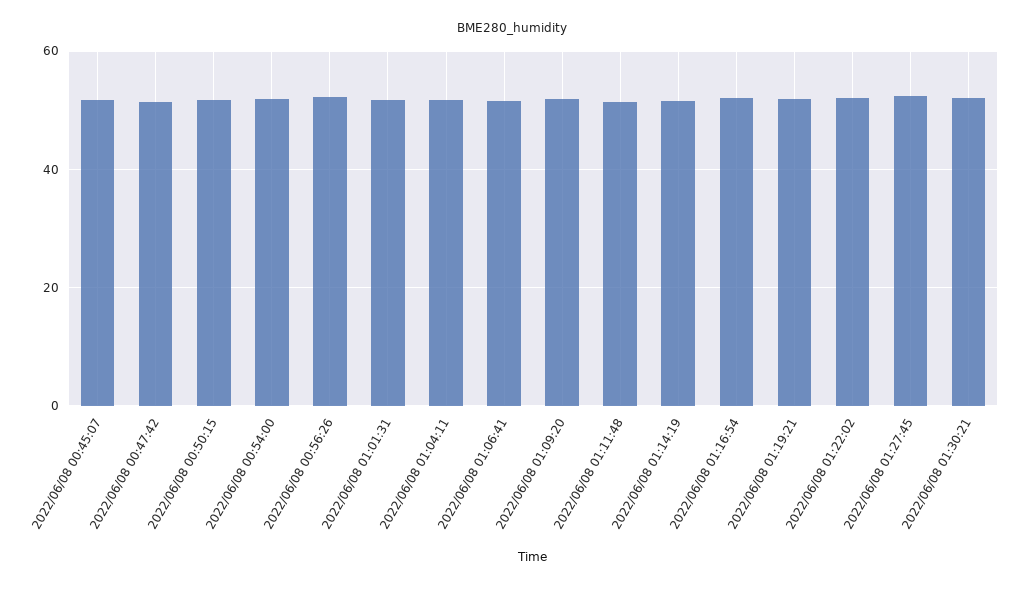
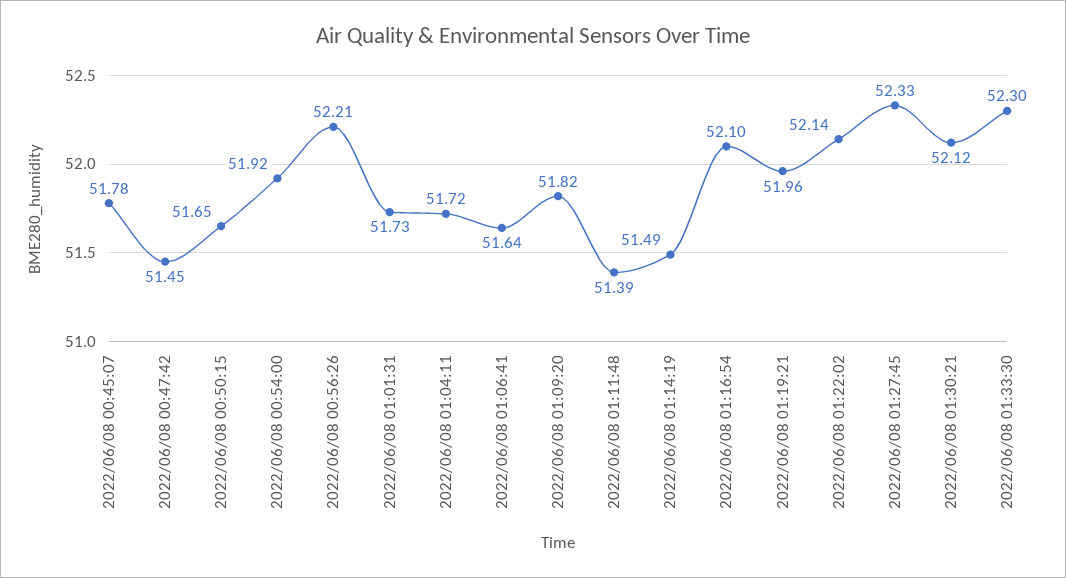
2022/06/08 01:33:30: none -> 52.3

